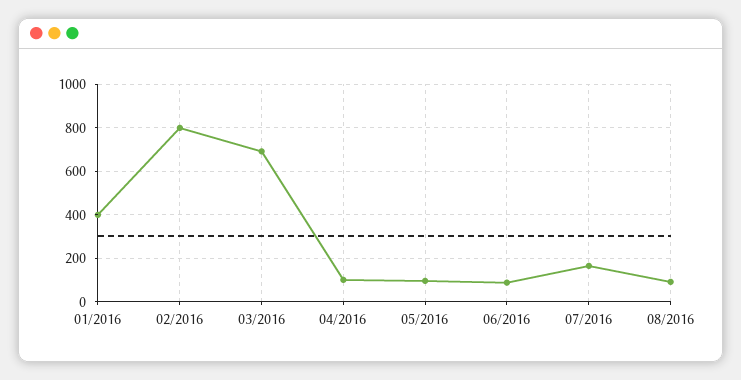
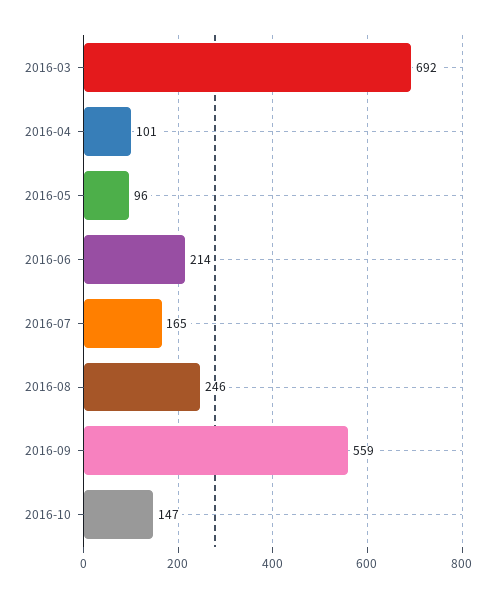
01/2016: 400 -> none
02/2016: 800 -> none
06/2016: 100 -> 214
08/2016: 100 -> 246
2016-09: none -> 559
2016-10: none -> 147

